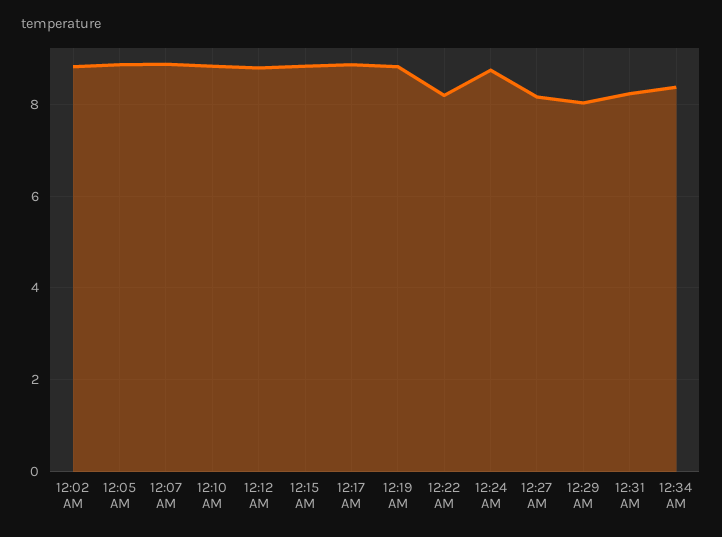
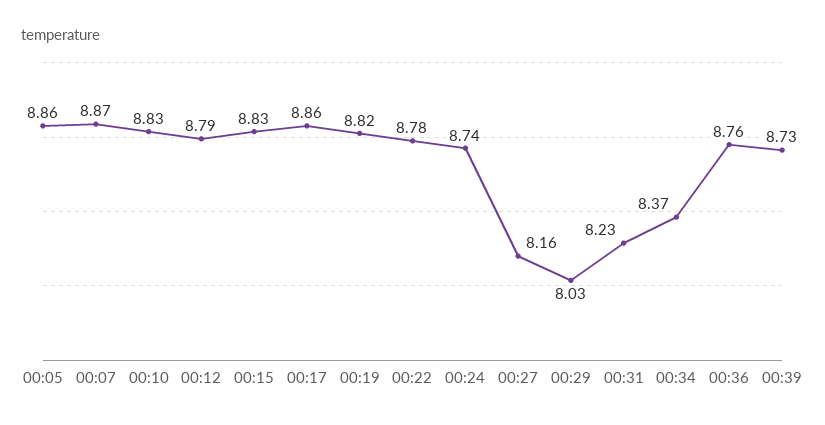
12:02 AM: 8.8 -> none
12:22 AM: 8.2 -> 8.78
00:36: none -> 8.76
00:39: none -> 8.73

